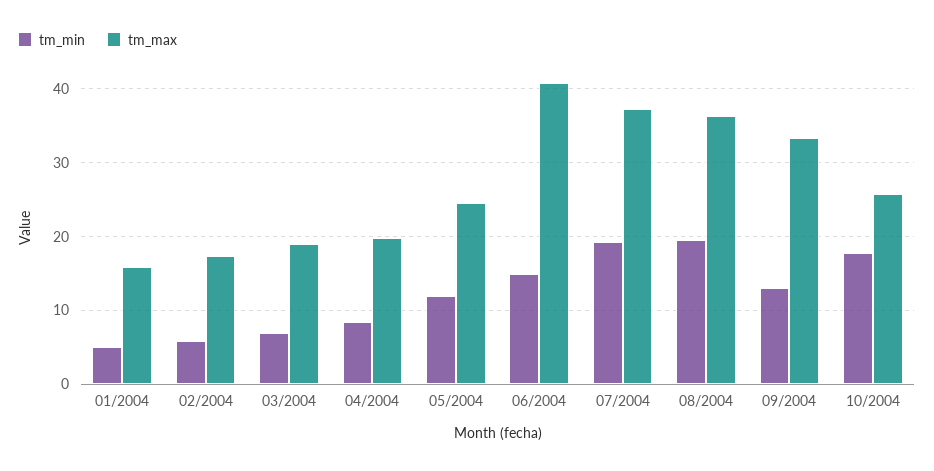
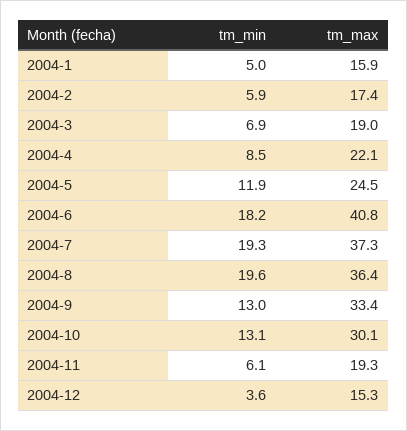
tm_max, 04/2004: 20 -> 22.1
tm_min, 06/2004: 15 -> 18.2
tm_min, 10/2004: 18 -> 13.1
tm_max, 10/2004: 26 -> 30.1
tm_min, 2004-11: none -> 6.1
tm_max, 2004-11: none -> 19.3
tm_min, 2004-12: none -> 3.6
tm_max, 2004-12: none -> 15.3

